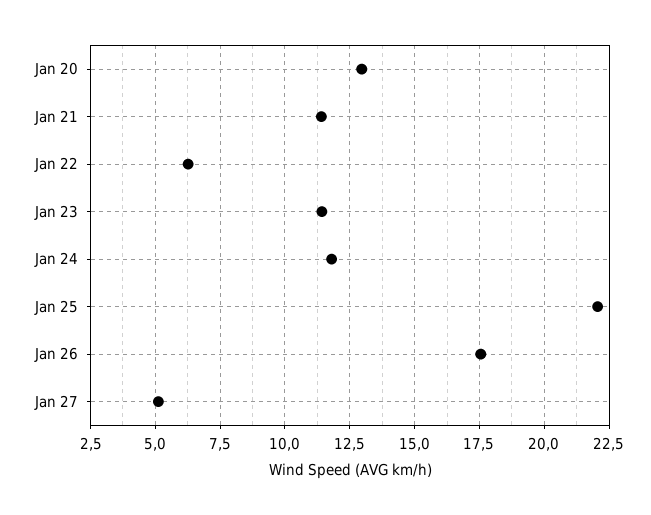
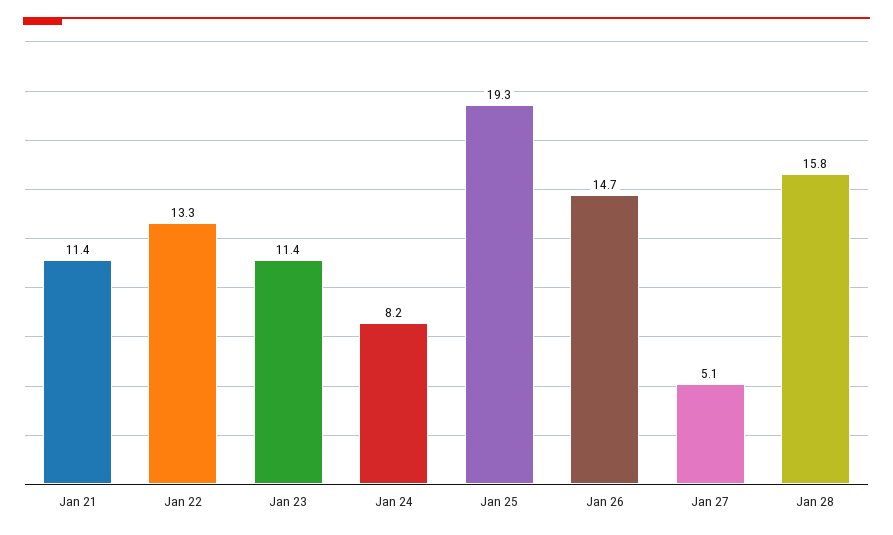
Jan 20: 13 -> none
Jan 22: 6.25 -> 13.3
Jan 24: 11.75 -> 8.2
Jan 25: 22 -> 19.3
Jan 26: 17.5 -> 14.7
Jan 28: none -> 15.8

